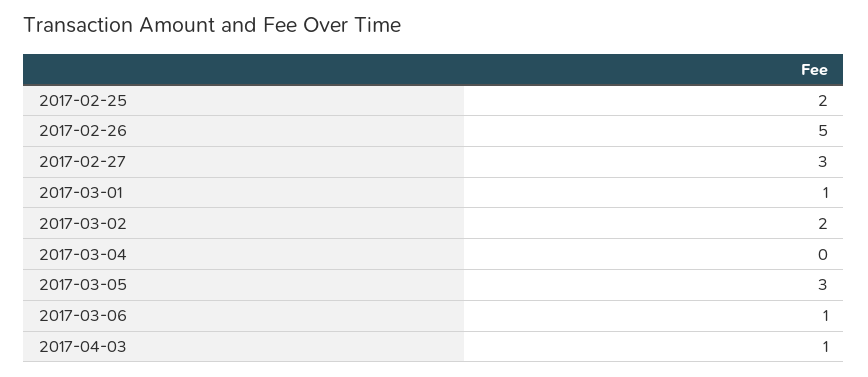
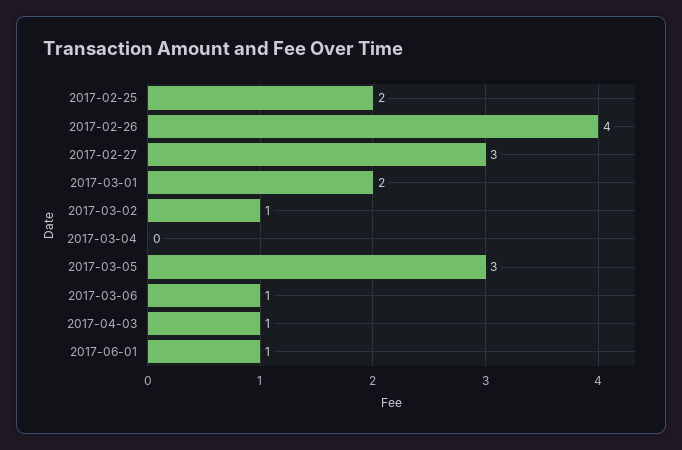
2017-02-26: 5 -> 4
2017-03-01: 1 -> 2
2017-03-02: 2 -> 1
2017-06-01: none -> 1

